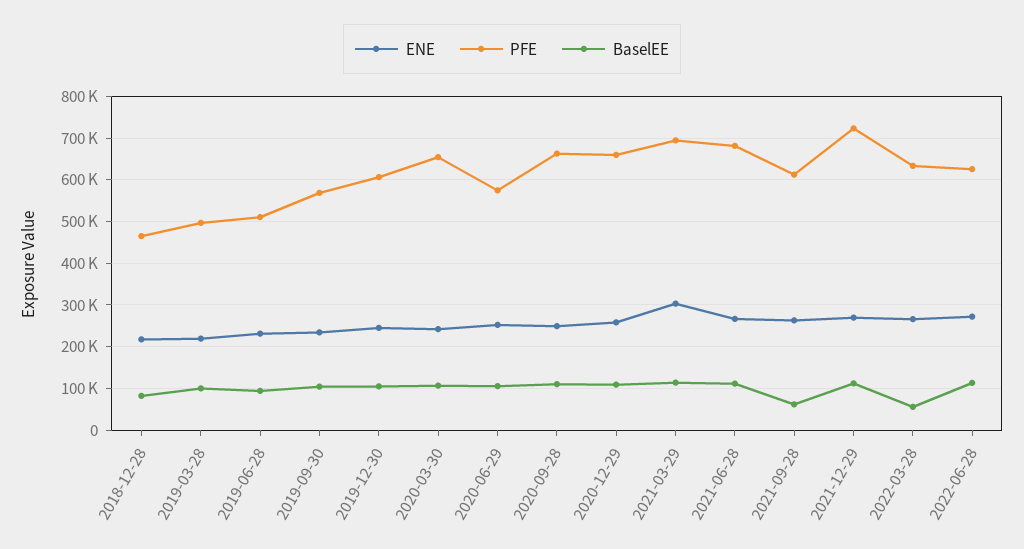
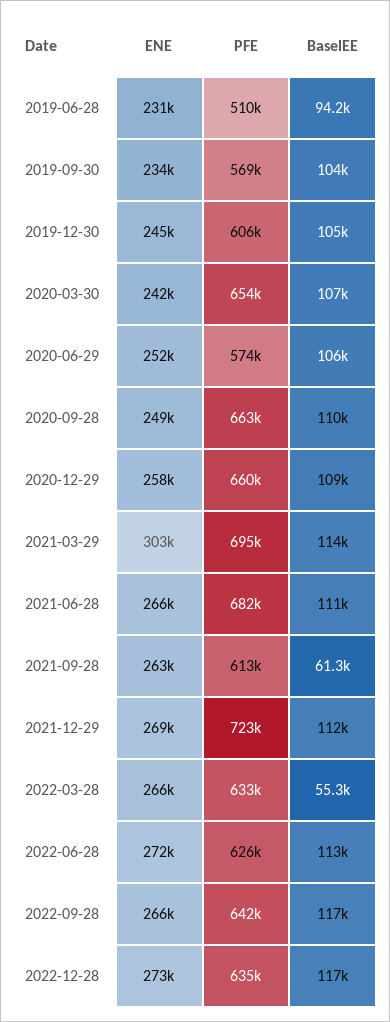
ENE, 2018-12-28: 220000 -> none
PFE, 2018-12-28: 460000 -> none
BaselEE, 2018-12-28: 80000 -> none
ENE, 2019-03-28: 220000 -> none
PFE, 2019-03-28: 500000 -> none
BaselEE, 2019-03-28: 100000 -> none
ENE, 2022-09-28: none -> 266000
PFE, 2022-09-28: none -> 642000
BaselEE, 2022-09-28: none -> 117000
ENE, 2022-12-28: none -> 273000
PFE, 2022-12-28: none -> 635000
BaselEE, 2022-12-28: none -> 117000

